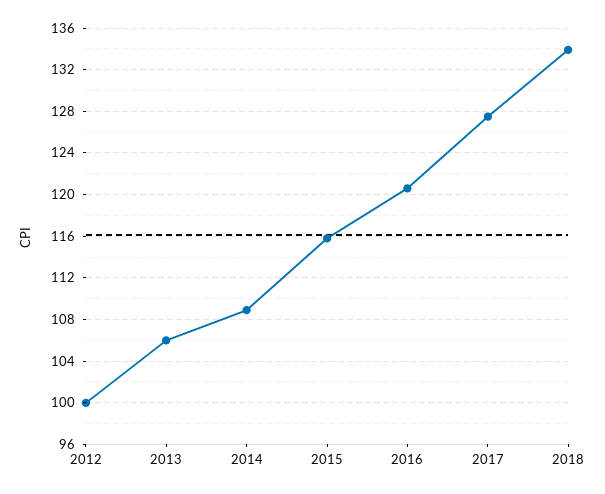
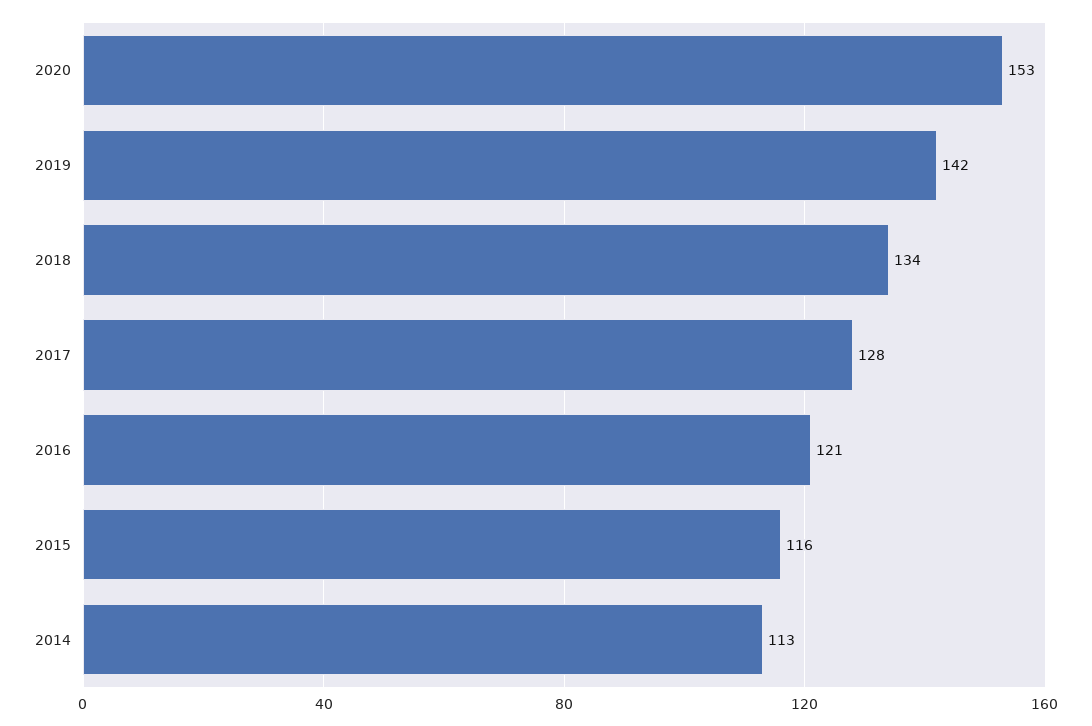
2012: 100 -> none
2013: 106 -> none
2014: 109 -> 113
2020: none -> 153
2019: none -> 142

